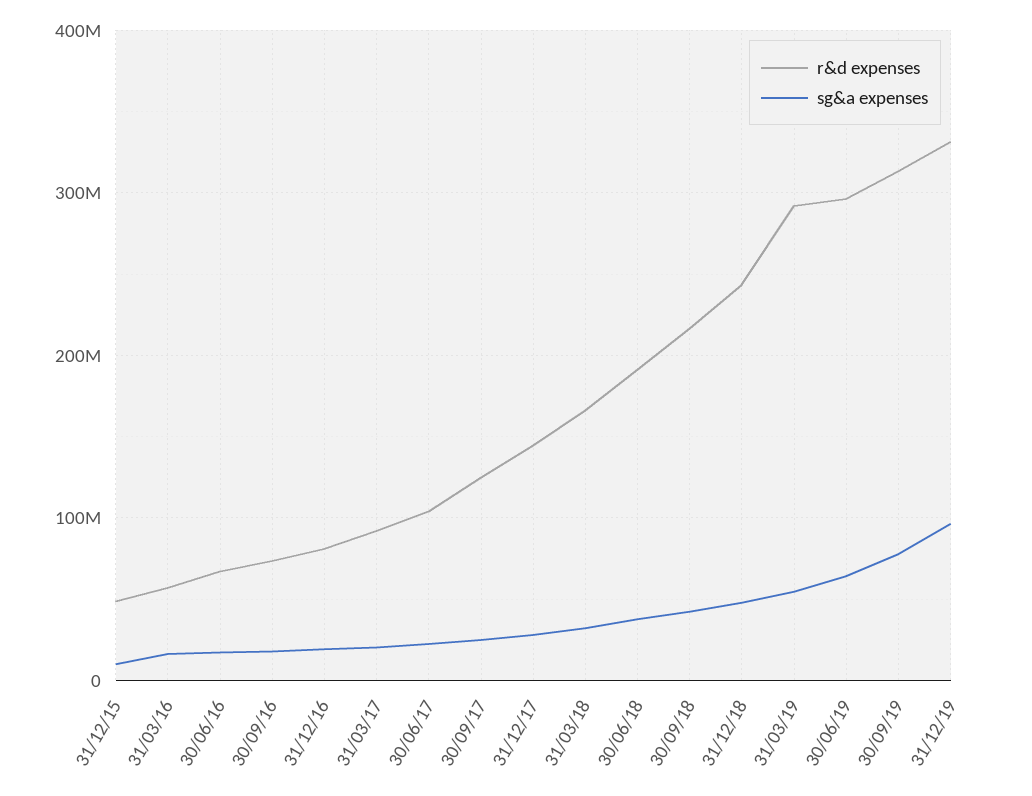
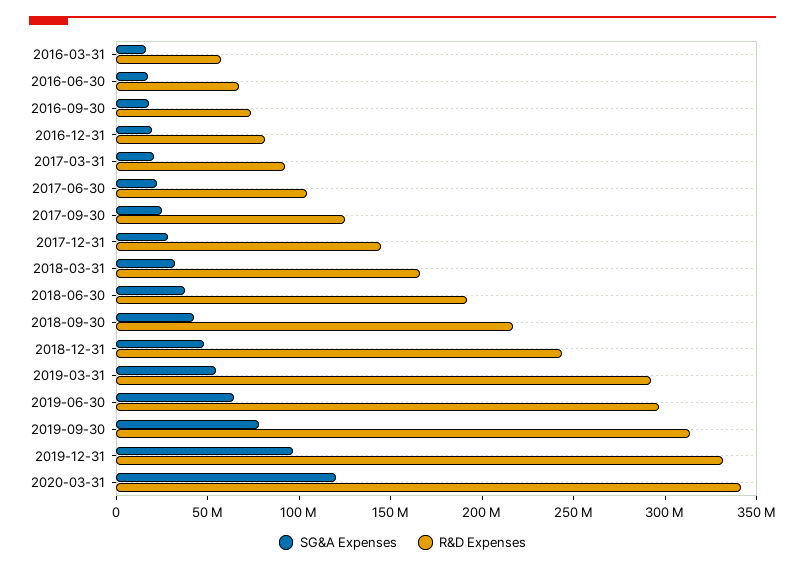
r&d expenses, 31/12/15: 50000000 -> none
sg&a expenses, 31/12/15: 10000000 -> none
sg&a expenses, 2020-03-31: none -> 120000000
r&d expenses, 2020-03-31: none -> 340000000

